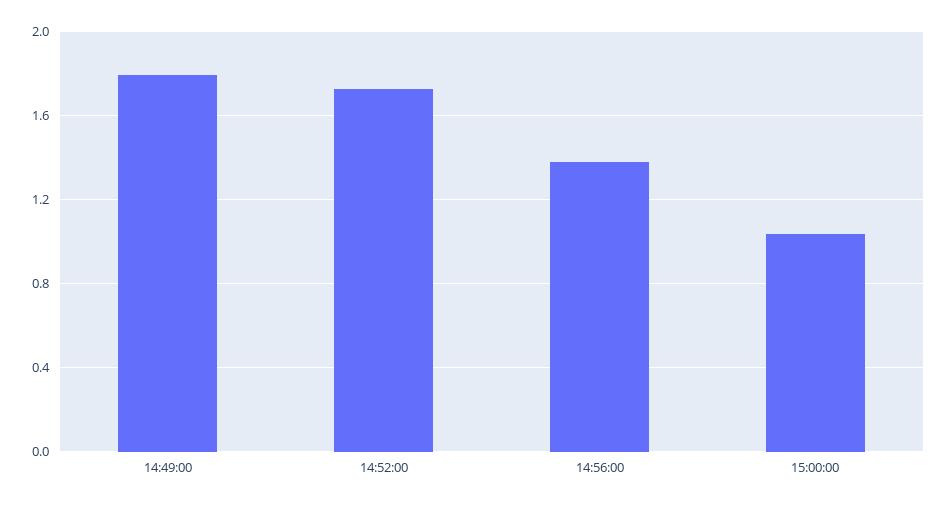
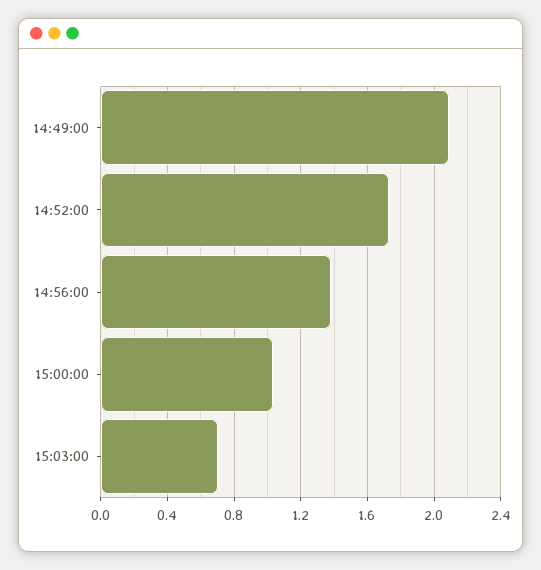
14:49:00: 1.8 -> 2.1
15:03:00: none -> 0.7

